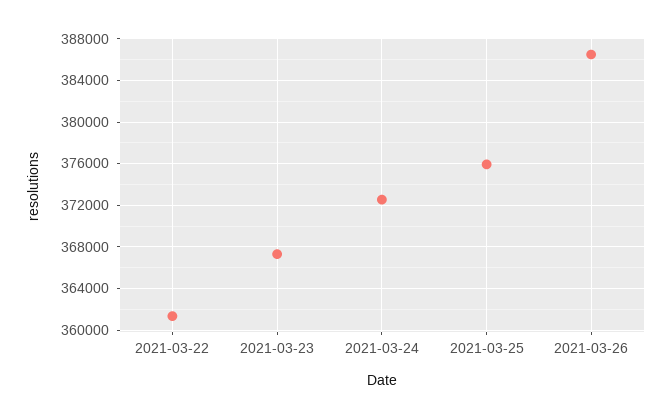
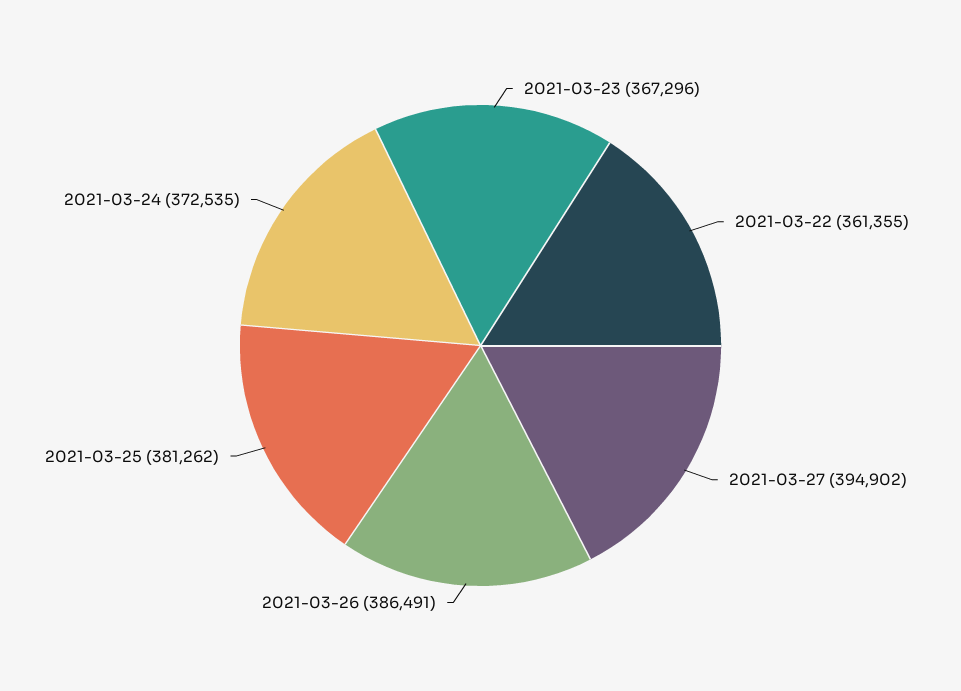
2021-03-25: 376000 -> 381262
2021-03-27: none -> 394902

